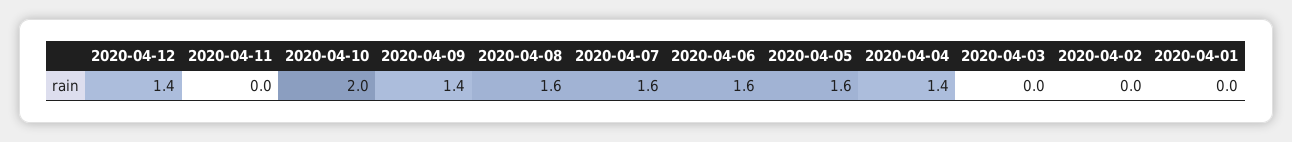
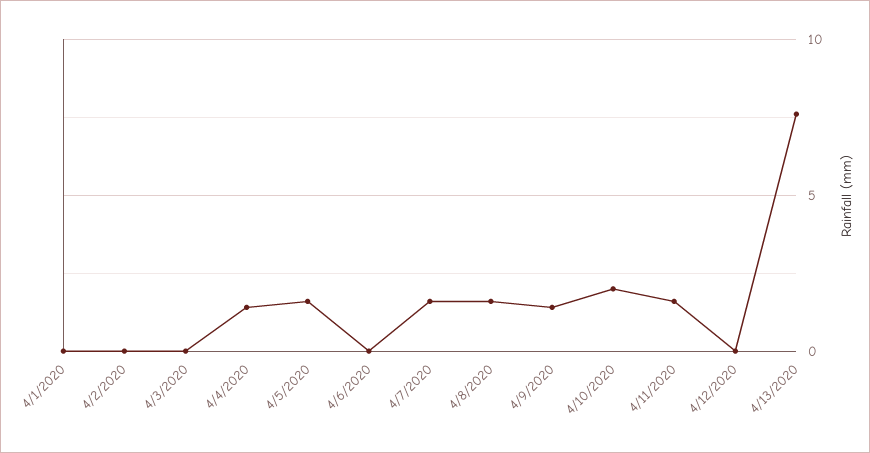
2020-04-12: 1.4 -> 0
2020-04-11: 0 -> 1.5
2020-04-06: 1.6 -> 0
4/13/2020: none -> 7.5

